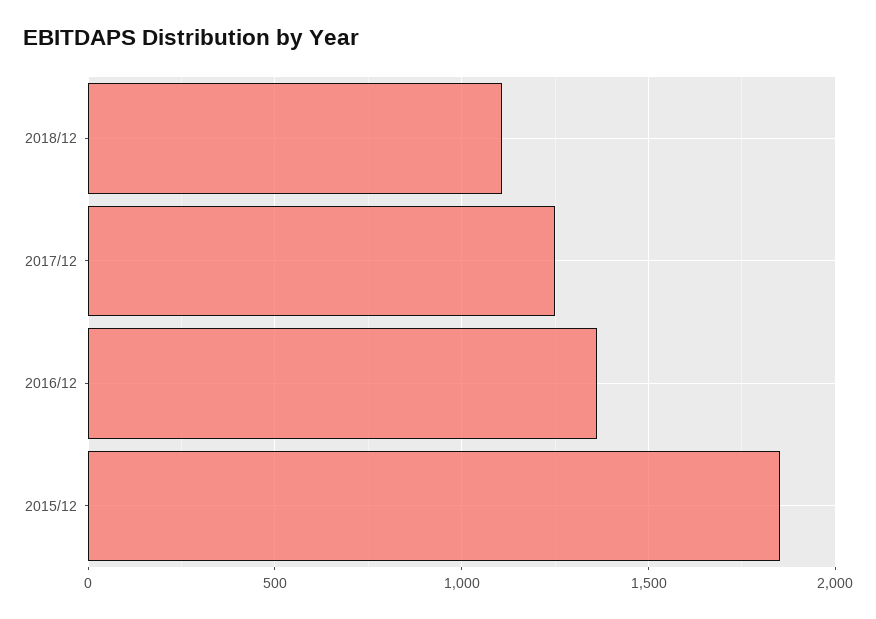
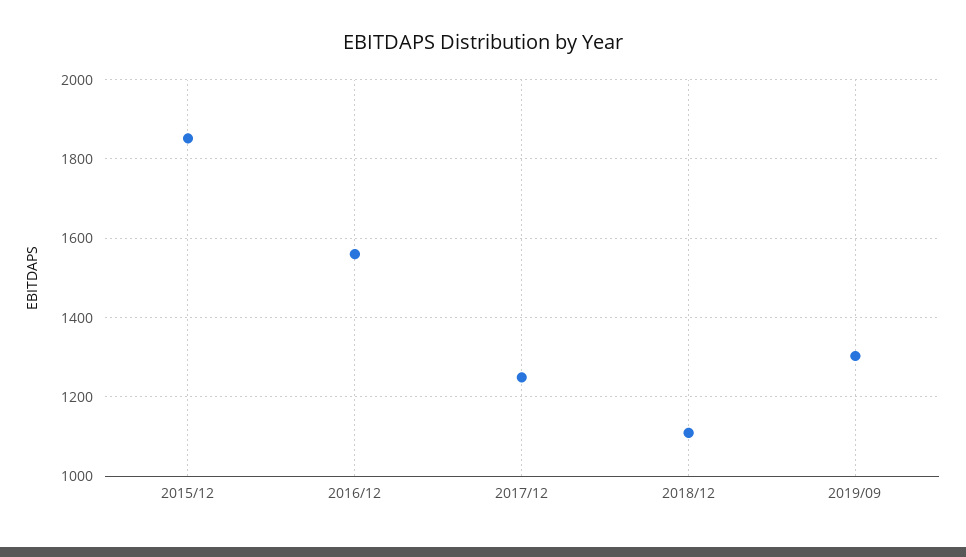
2016/12: 1350 -> 1560
2019/09: none -> 1300

